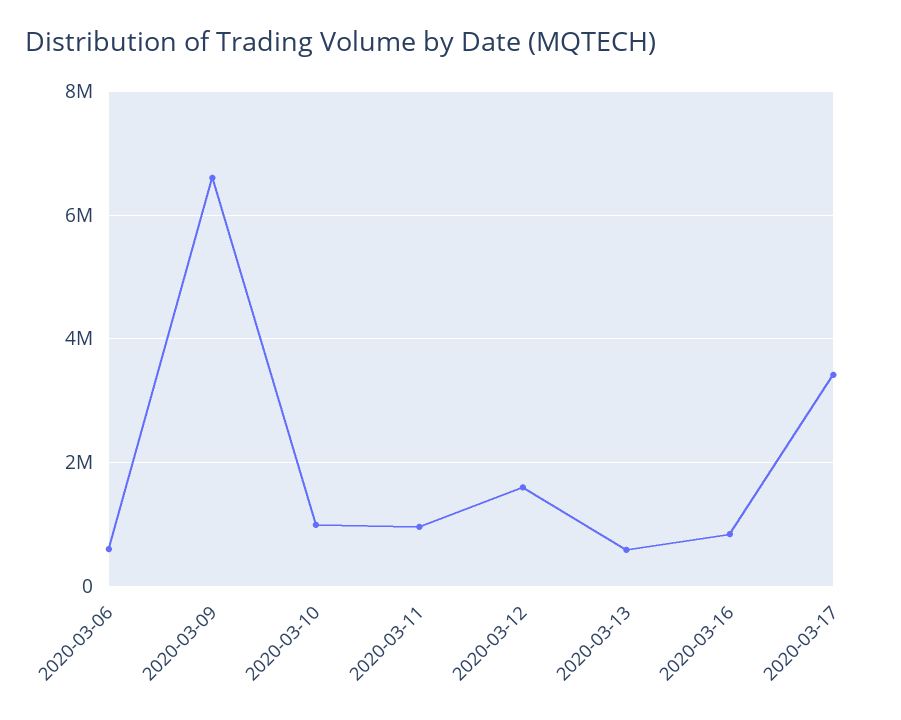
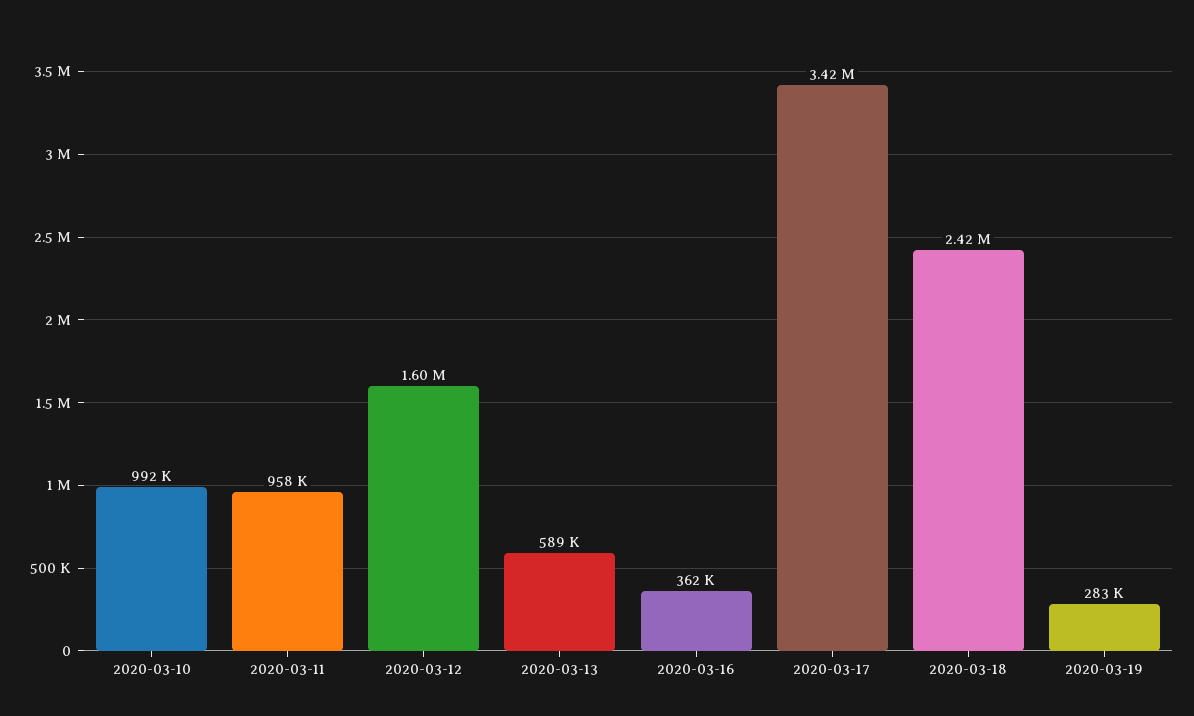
2020-03-06: 600000 -> none
2020-03-09: 6600000 -> none
2020-03-16: 800000 -> 362000
2020-03-18: none -> 2420000
2020-03-19: none -> 283000

